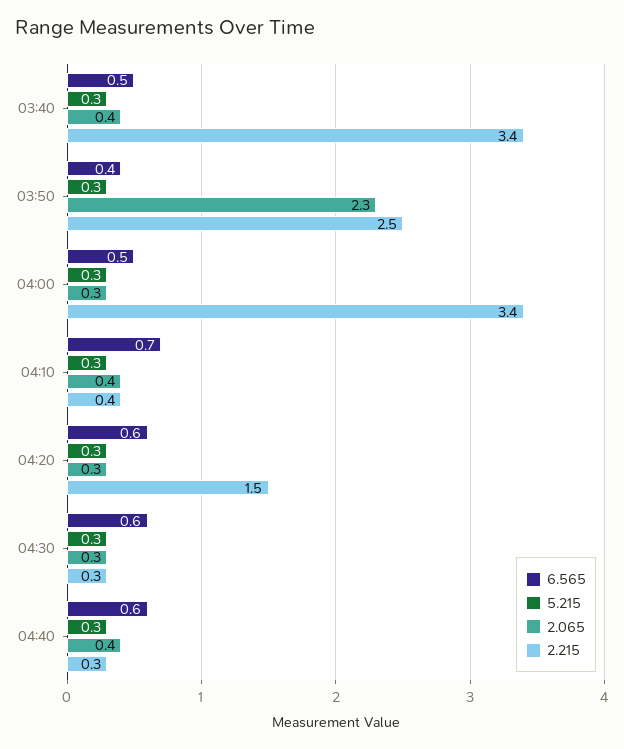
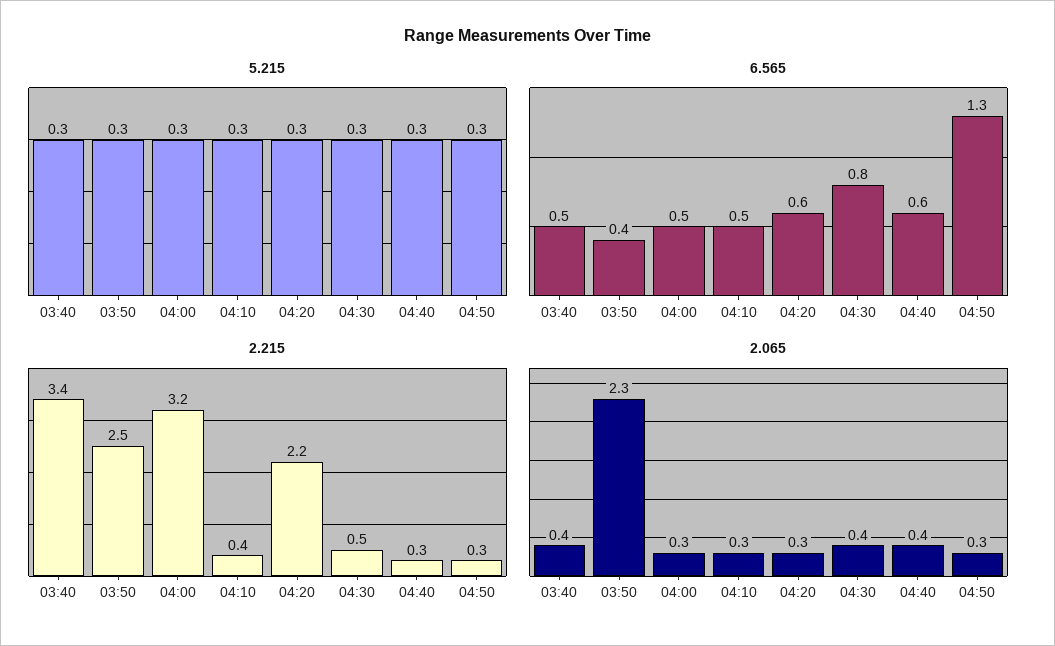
2.215, 04:00: 3.4 -> 3.2
6.565, 04:10: 0.7 -> 0.5
2.065, 04:10: 0.4 -> 0.3
2.215, 04:20: 1.5 -> 2.2
6.565, 04:30: 0.6 -> 0.8
2.065, 04:30: 0.3 -> 0.4
2.215, 04:30: 0.3 -> 0.5
5.215, 04:50: none -> 0.3
6.565, 04:50: none -> 1.3
2.215, 04:50: none -> 0.3
2.065, 04:50: none -> 0.3

